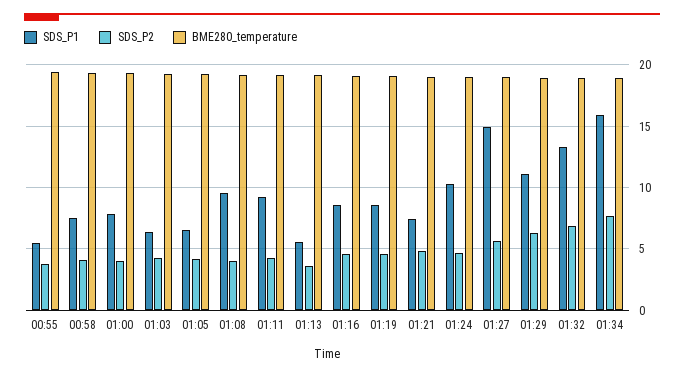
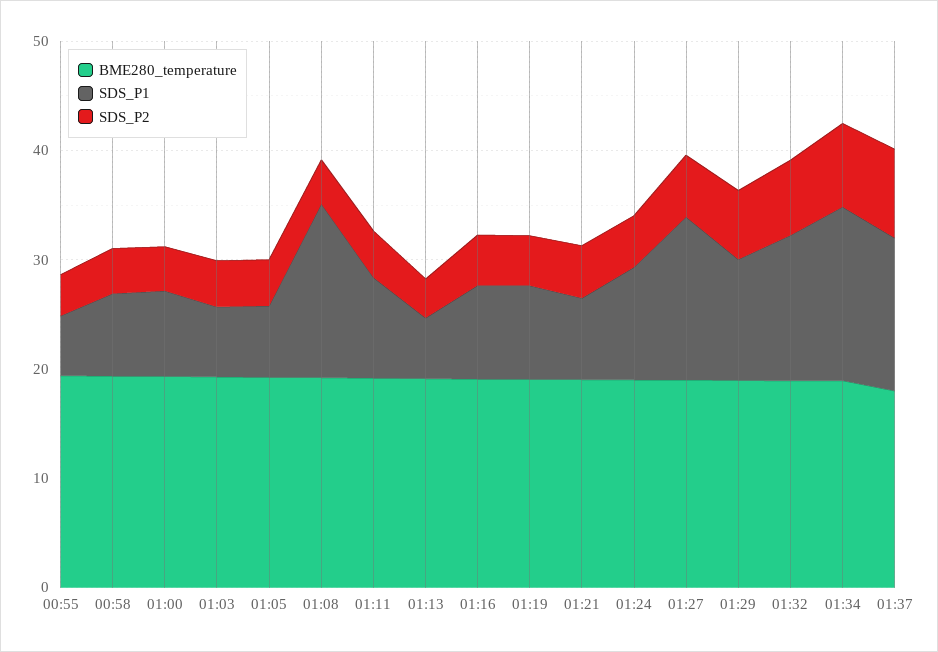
SDS_P1, 01:08: 9.5 -> 16
BME280_temperature, 01:37: none -> 18
SDS_P1, 01:37: none -> 14
SDS_P2, 01:37: none -> 8

